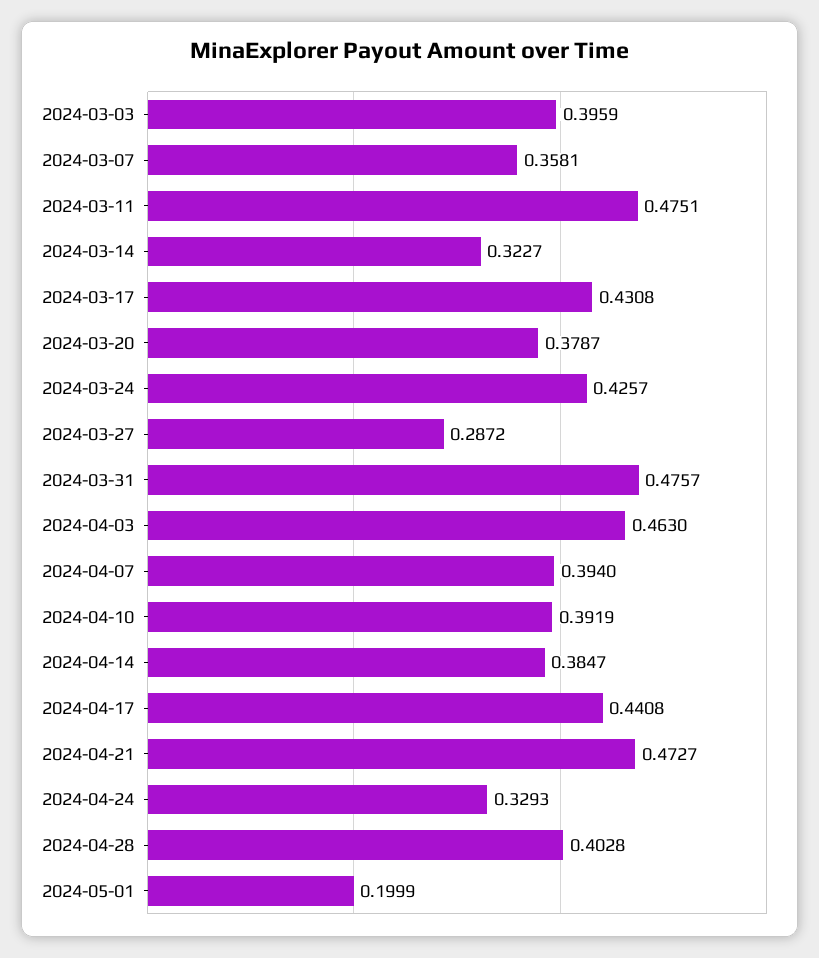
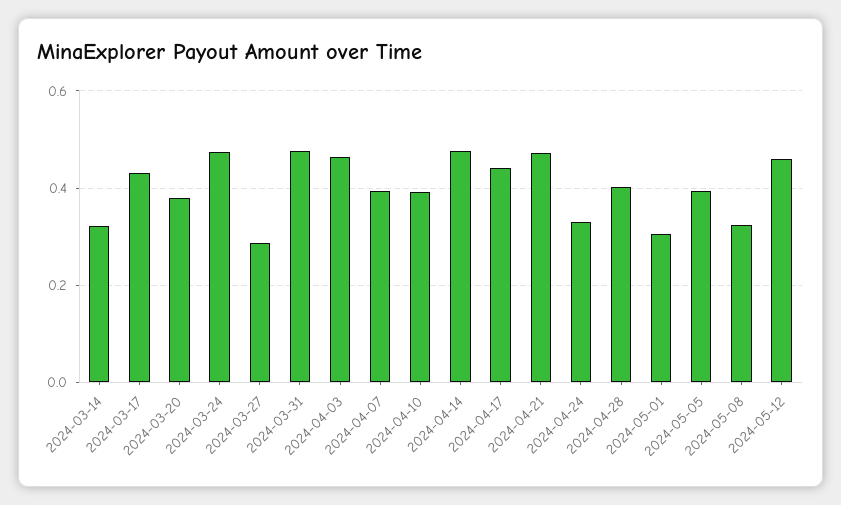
2024-03-03: 0.3959 -> none
2024-03-07: 0.3581 -> none
2024-03-11: 0.4751 -> none
2024-03-24: 0.4257 -> 0.48
2024-04-14: 0.3847 -> 0.48
2024-05-01: 0.1999 -> 0.3
2024-05-05: none -> 0.4
2024-05-08: none -> 0.32
2024-05-12: none -> 0.46

